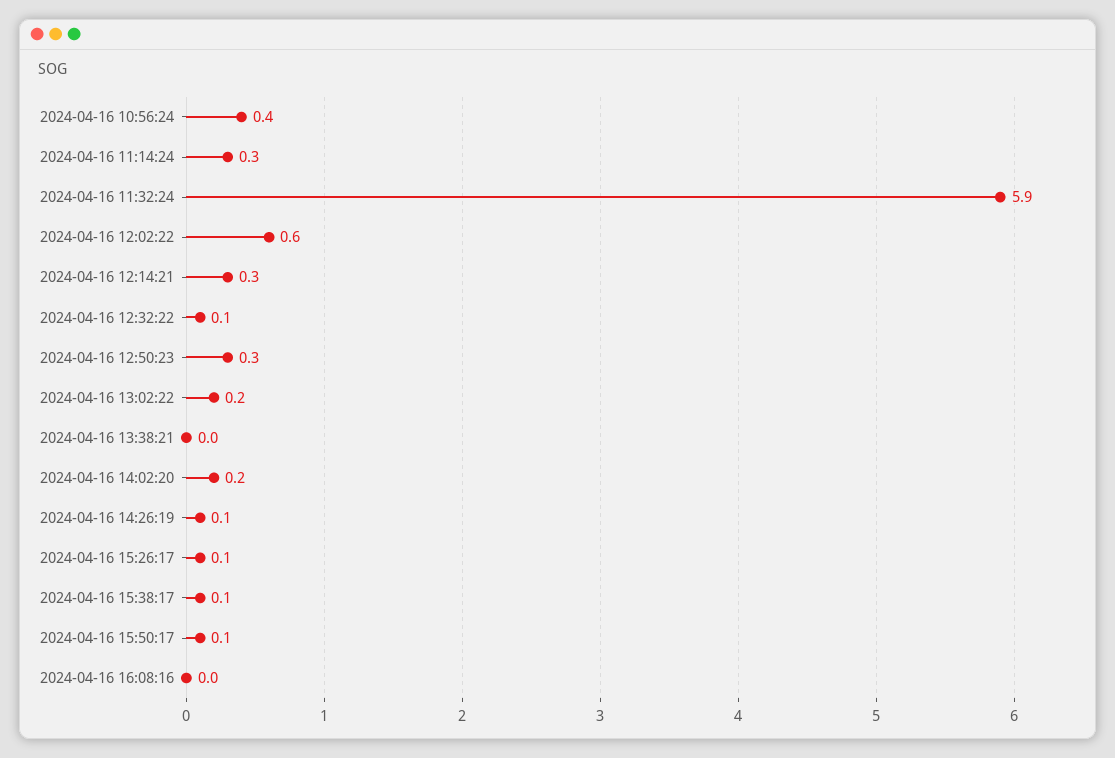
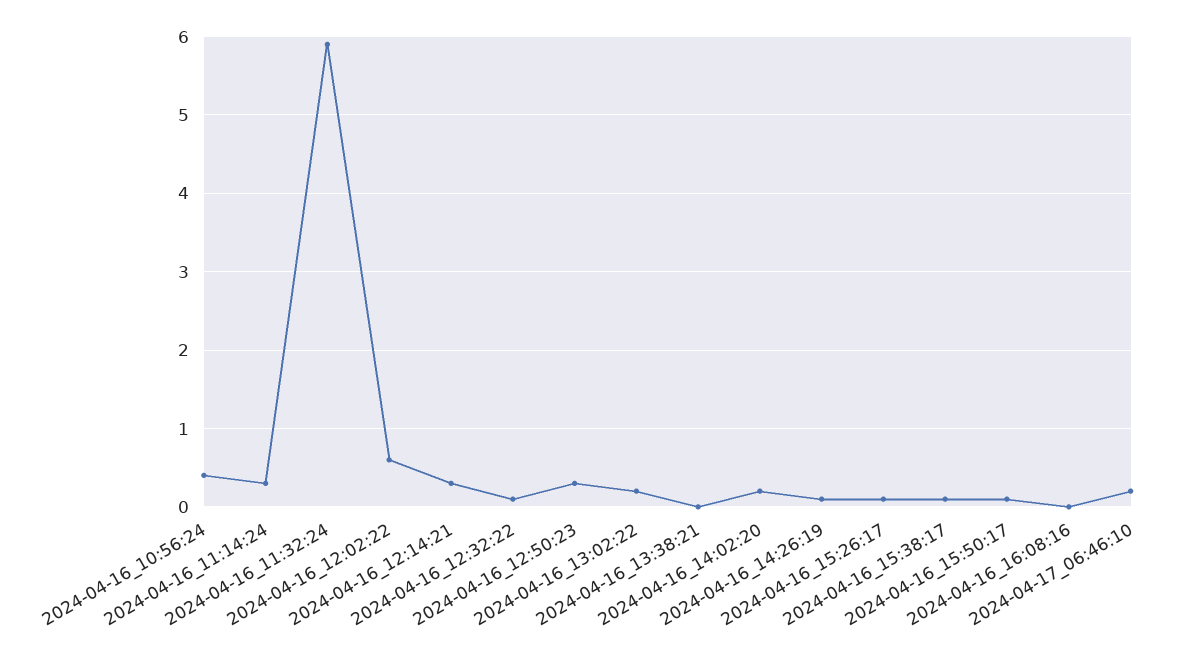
2024-04-17_06:46:10: none -> 0.2

